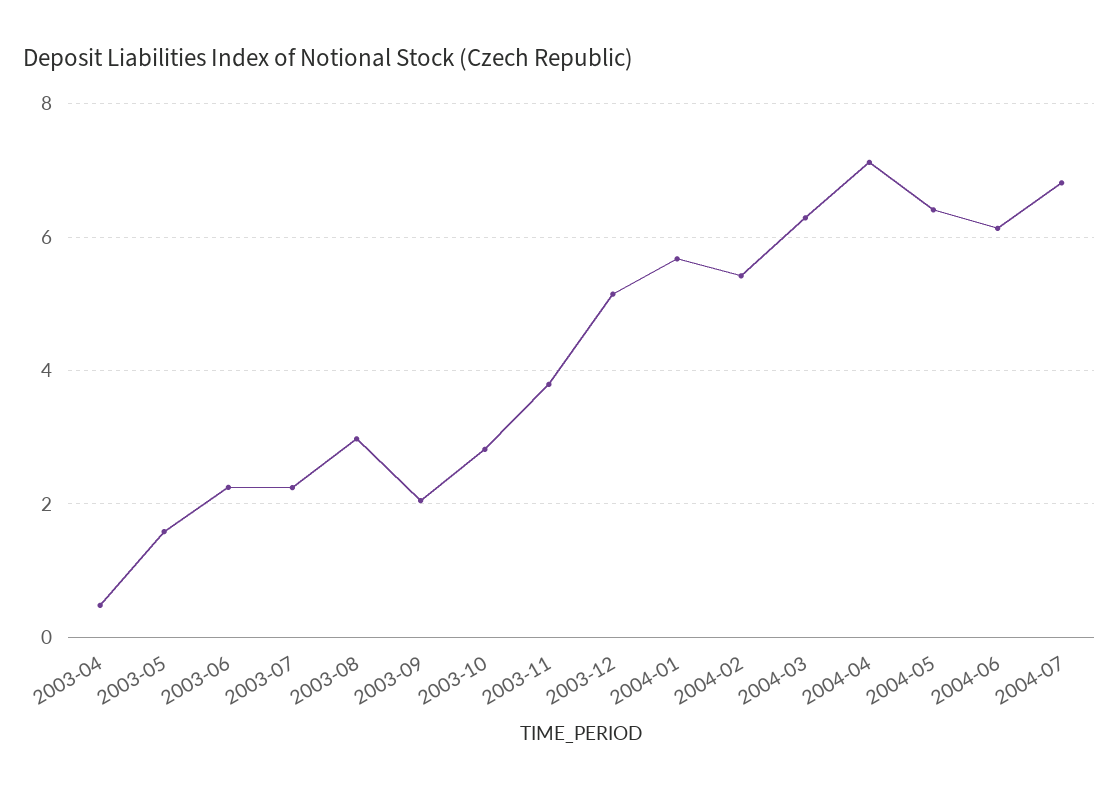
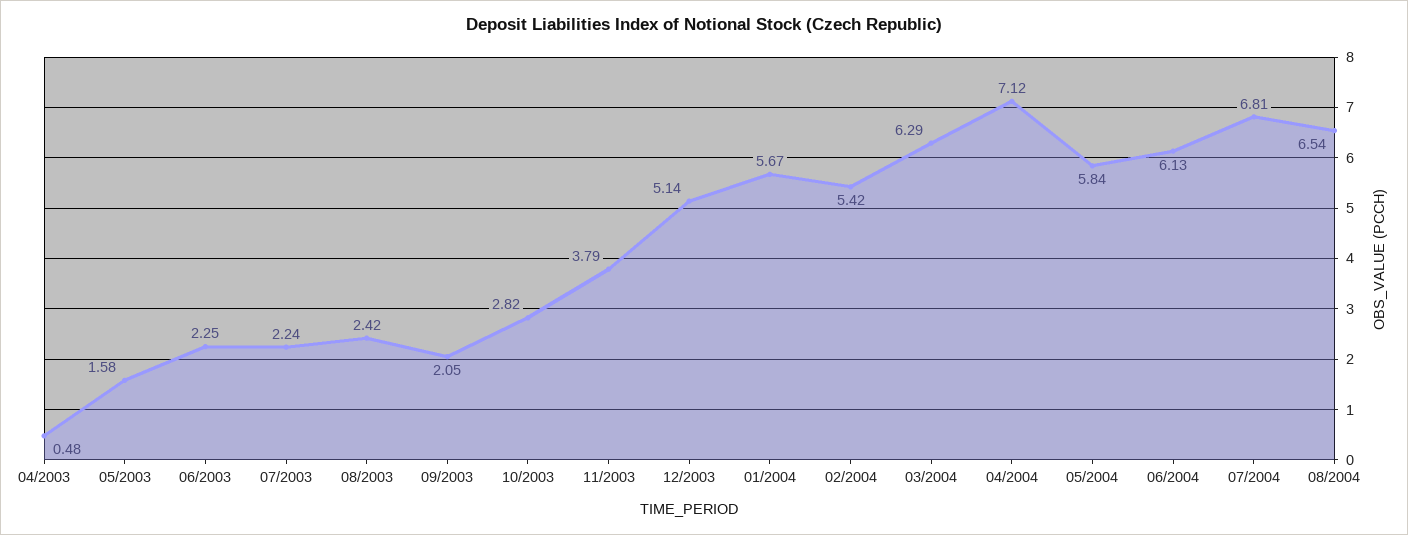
2003-08: 3 -> 2.42
2004-05: 6.4 -> 5.84
08/2004: none -> 6.54

